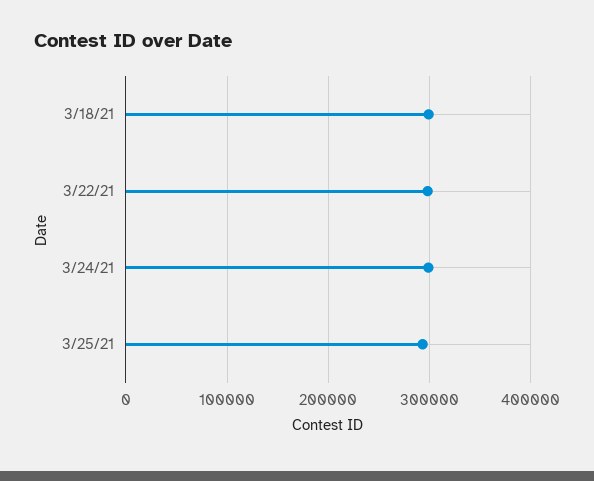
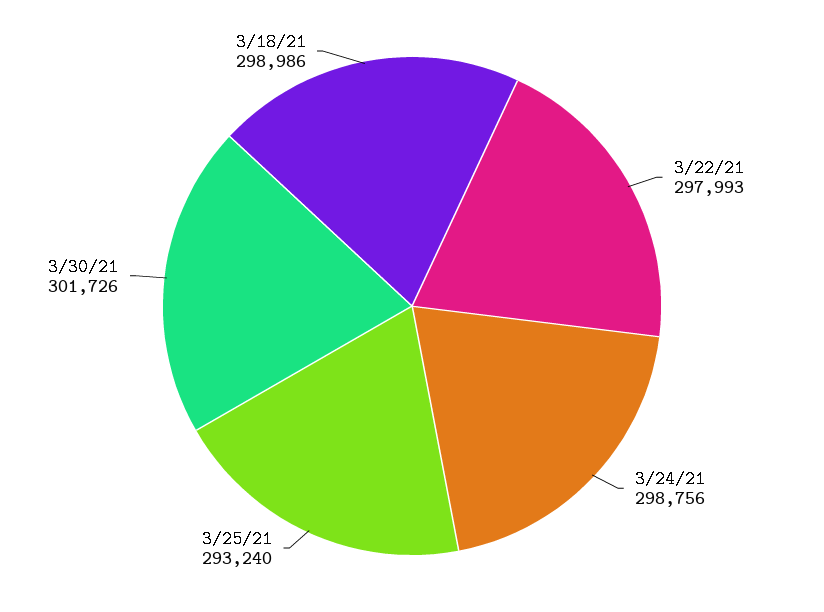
3/30/21: none -> 301726

